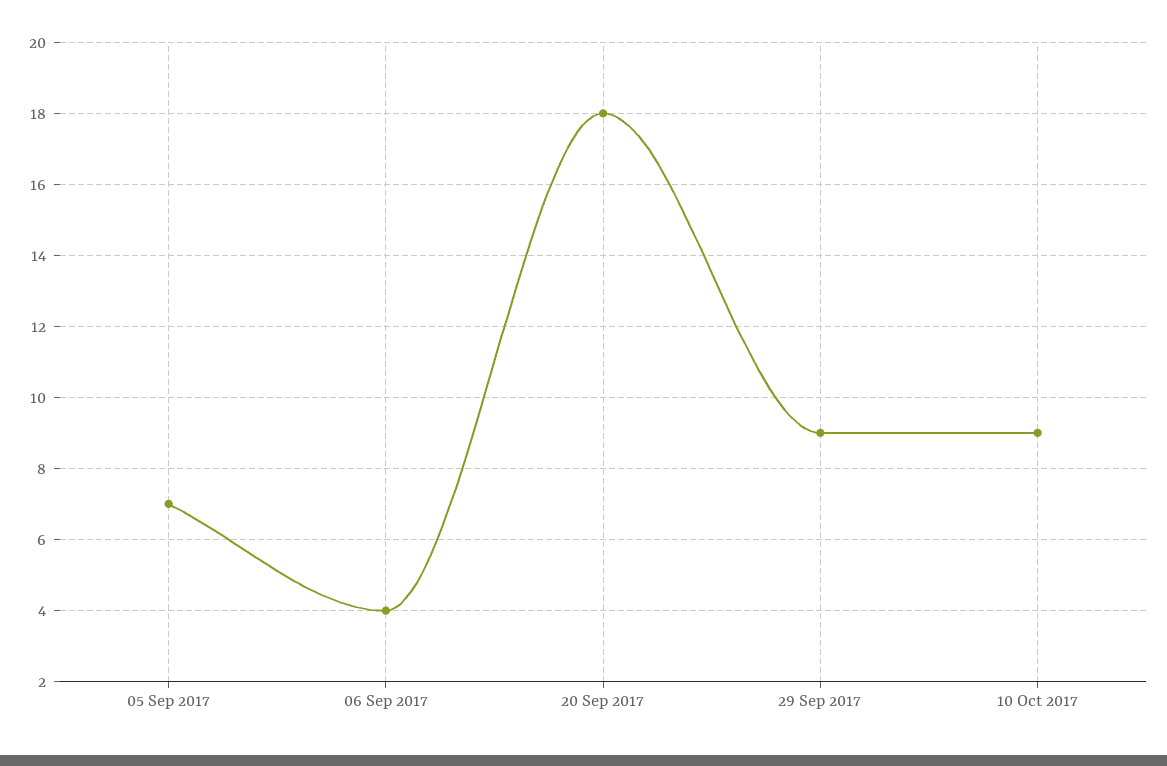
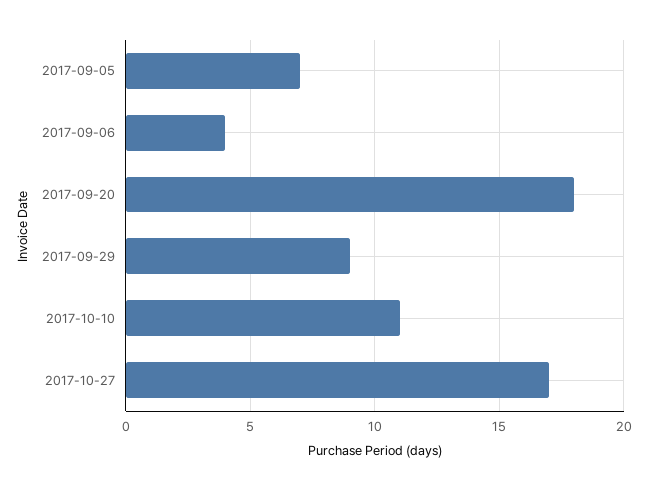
10 Oct 2017: 9 -> 11
2017-10-27: none -> 17

